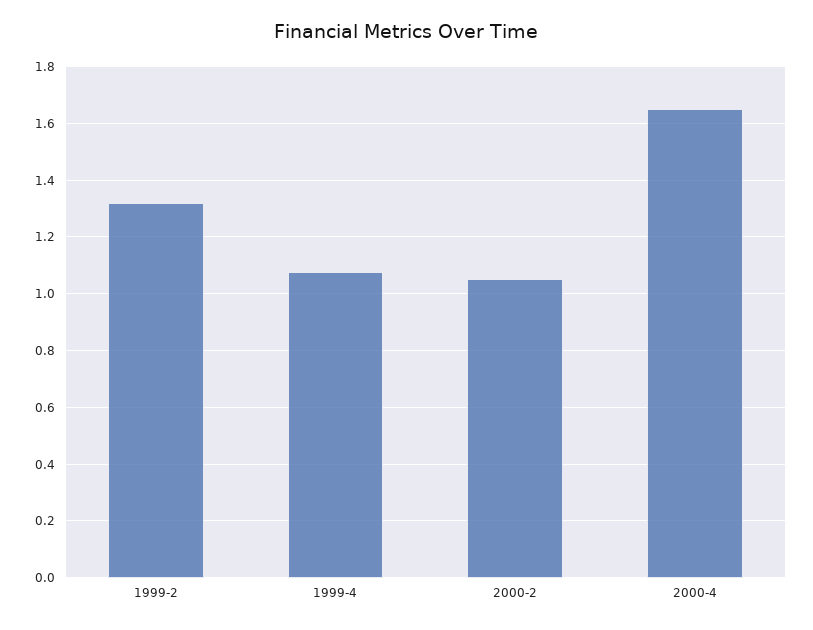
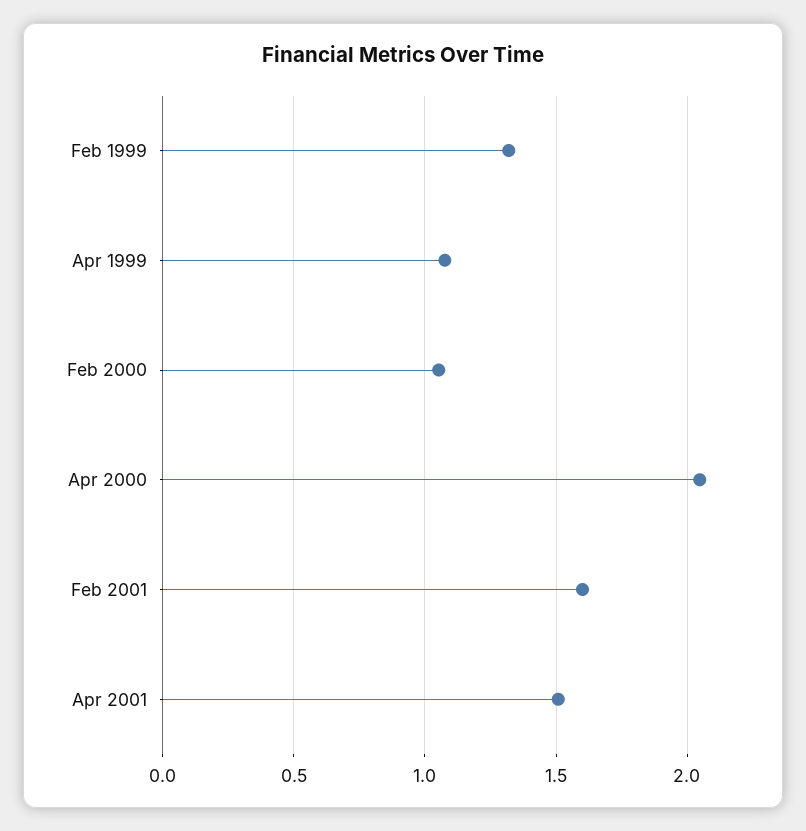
2000-4: 1.65 -> 2.05
Feb 2001: none -> 1.6
Apr 2001: none -> 1.5

